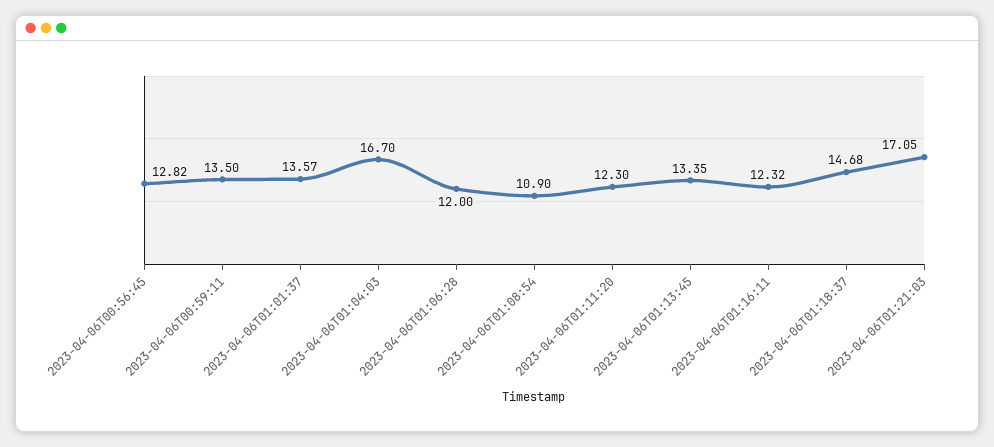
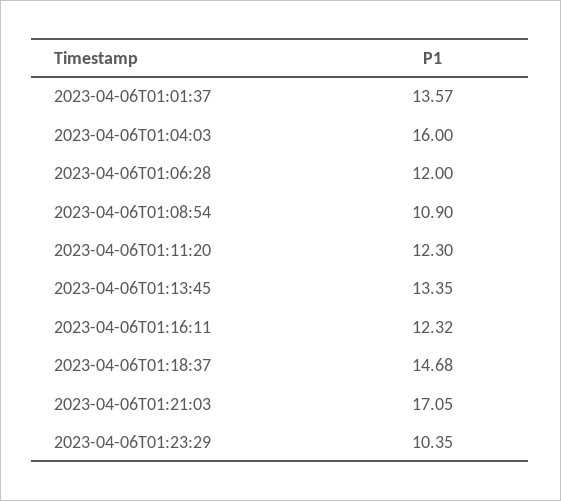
2023-04-06T00:56:45: 12.82 -> none
2023-04-06T00:59:11: 13.5 -> none
2023-04-06T01:04:03: 16.7 -> 16
2023-04-06T01:23:29: none -> 10.35

